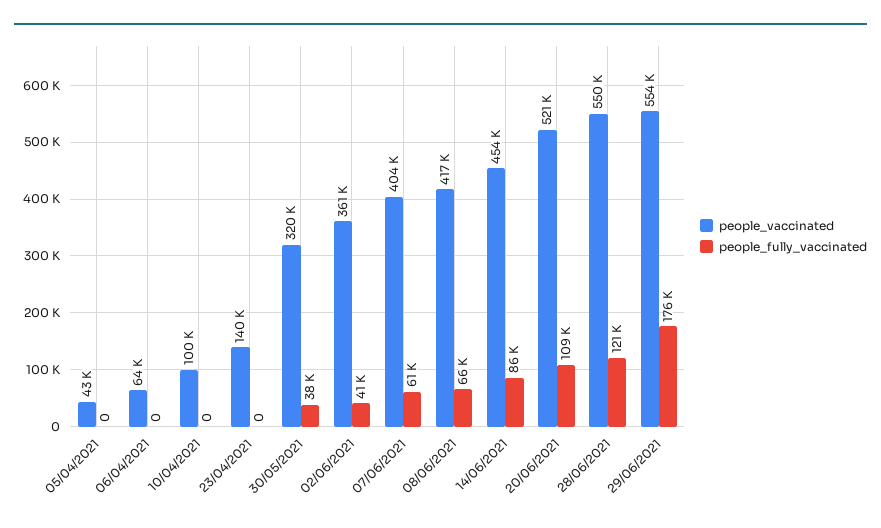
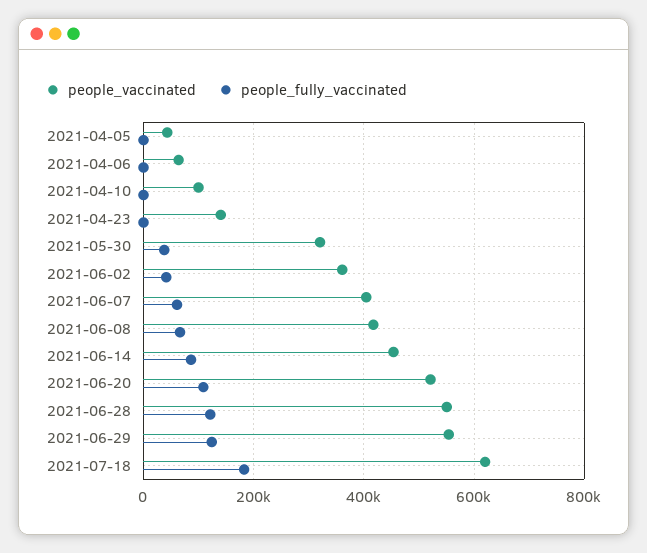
people_fully_vaccinated, 29/06/2021: 176000 -> 120000
people_vaccinated, 2021-07-18: none -> 620000
people_fully_vaccinated, 2021-07-18: none -> 180000

